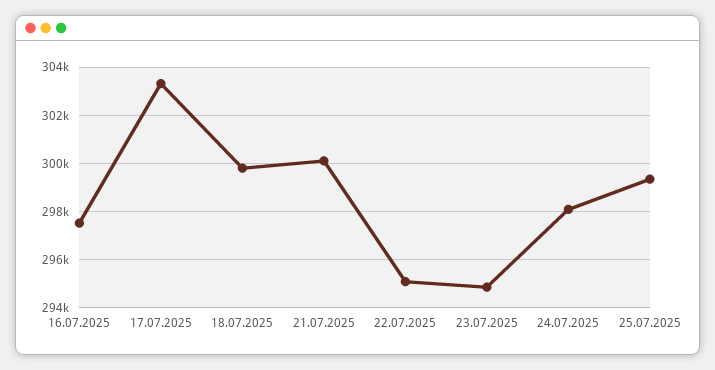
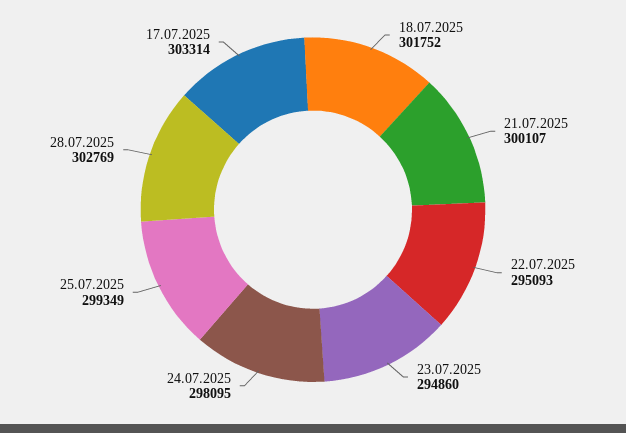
16.07.2025: 297500 -> none
18.07.2025: 299750 -> 301752
28.07.2025: none -> 302769

